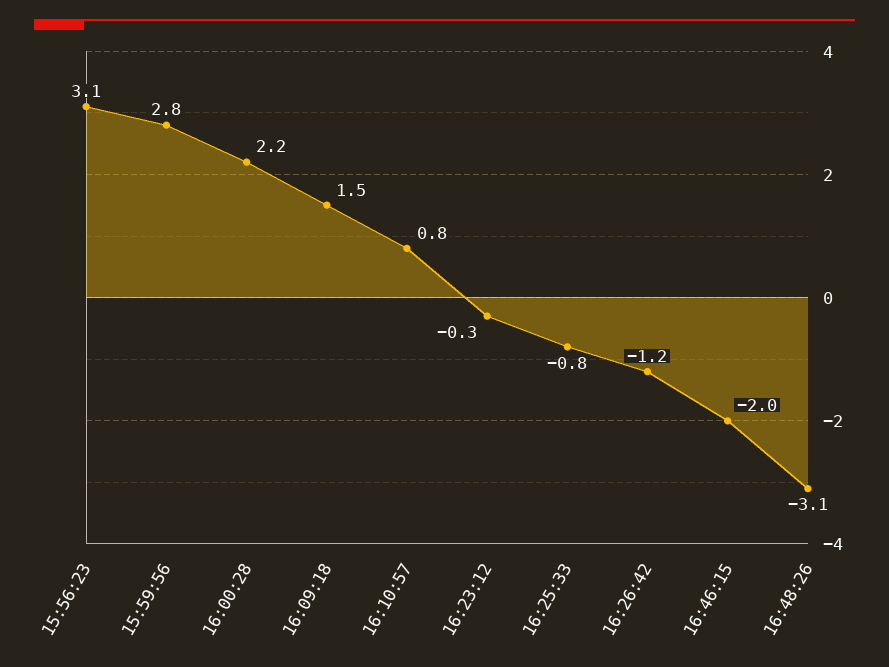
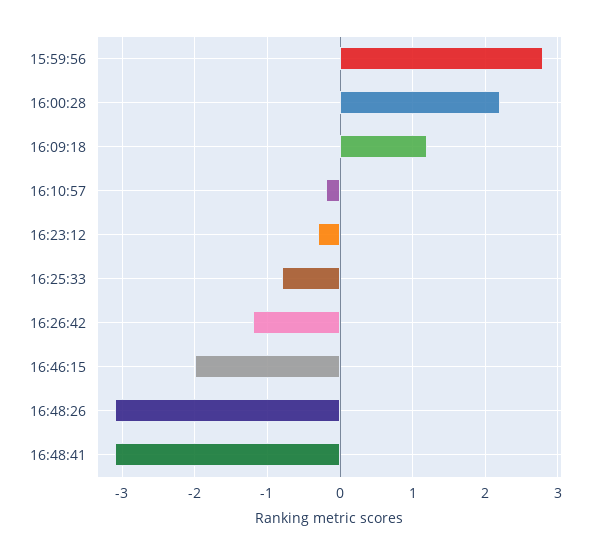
15:56:23: 3.1 -> none
16:09:18: 1.5 -> 1.2
16:10:57: 0.8 -> -0.2
16:48:41: none -> -3.1

